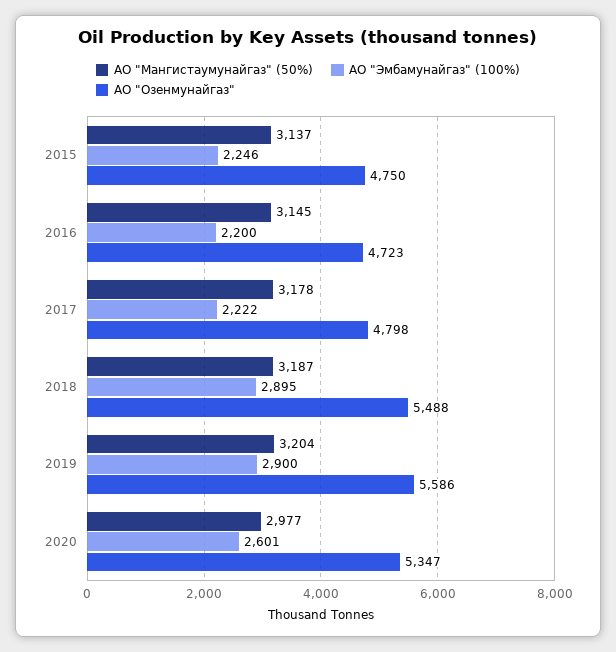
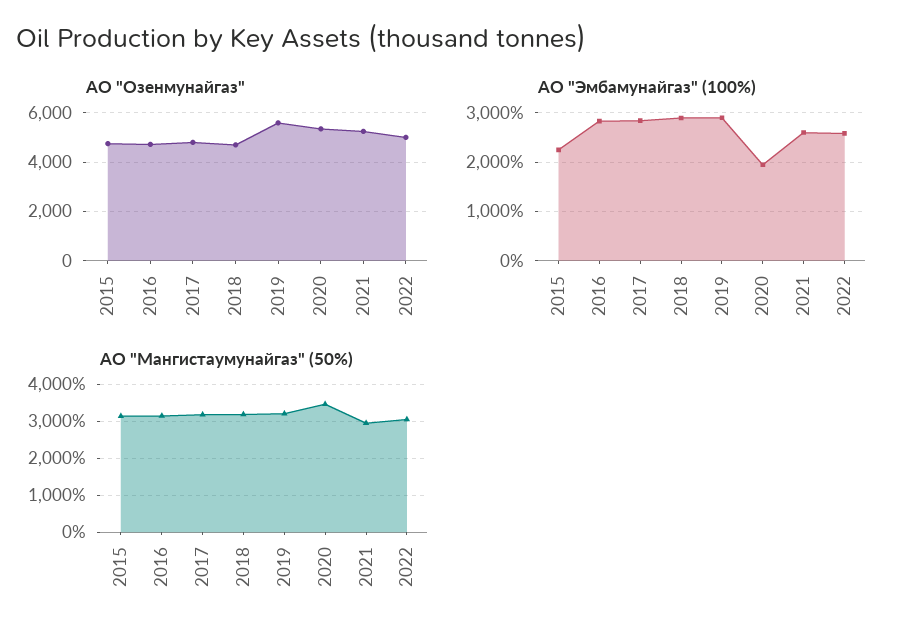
АО "Эмбамунайгаз" (100%), 2016: 2200 -> 2800
АО "Эмбамунайгаз" (100%), 2017: 2222 -> 2800
АО "Озенмунайгаз", 2018: 5488 -> 4750
АО "Мангистаумунайгаз" (50%), 2020: 2977 -> 3400
АО "Эмбамунайгаз" (100%), 2020: 2601 -> 2000
АО "Озенмунайгаз", 2021: none -> 5250
АО "Озенмунайгаз", 2022: none -> 5000
АО "Эмбамунайгаз" (100%), 2021: none -> 2600
АО "Эмбамунайгаз" (100%), 2022: none -> 2600
АО "Мангистаумунайгаз" (50%), 2021: none -> 3000
АО "Мангистаумунайгаз" (50%), 2022: none -> 3000

